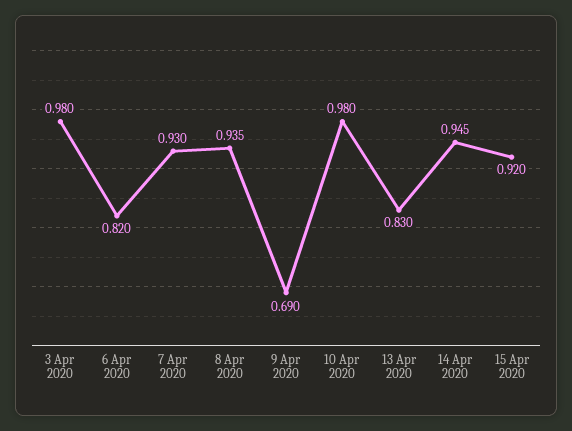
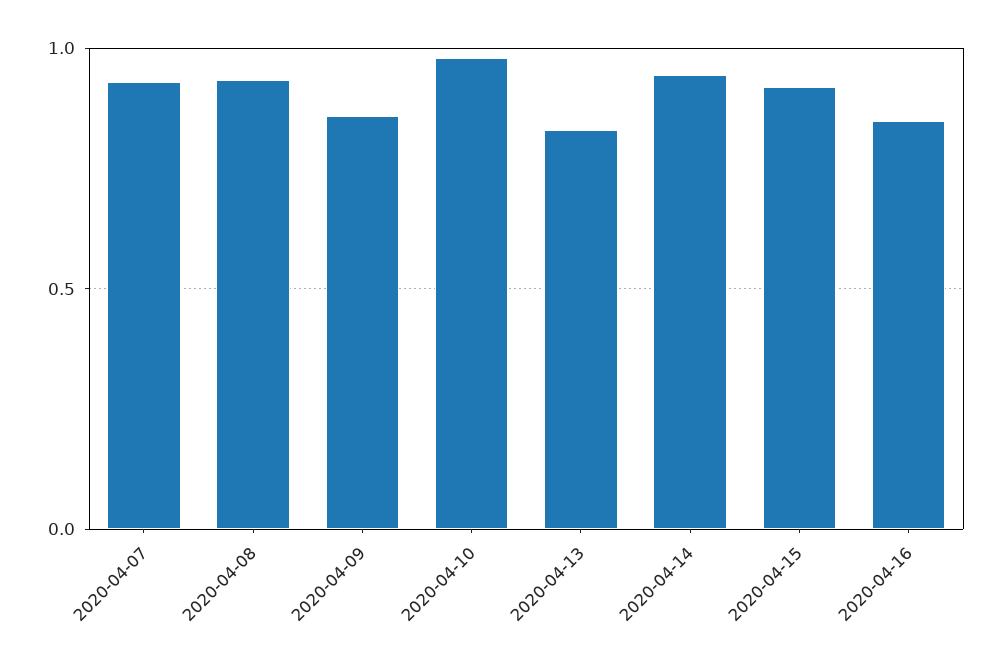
3 Apr 2020: 0.98 -> none
6 Apr 2020: 0.82 -> none
9 Apr 2020: 0.69 -> 0.85
2020-04-16: none -> 0.85

